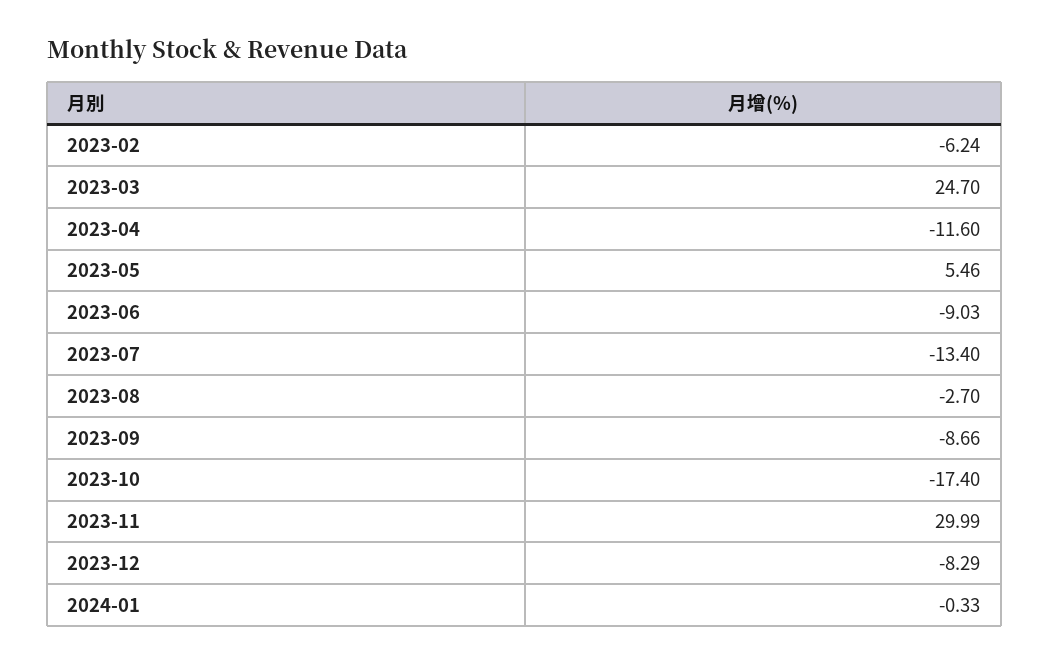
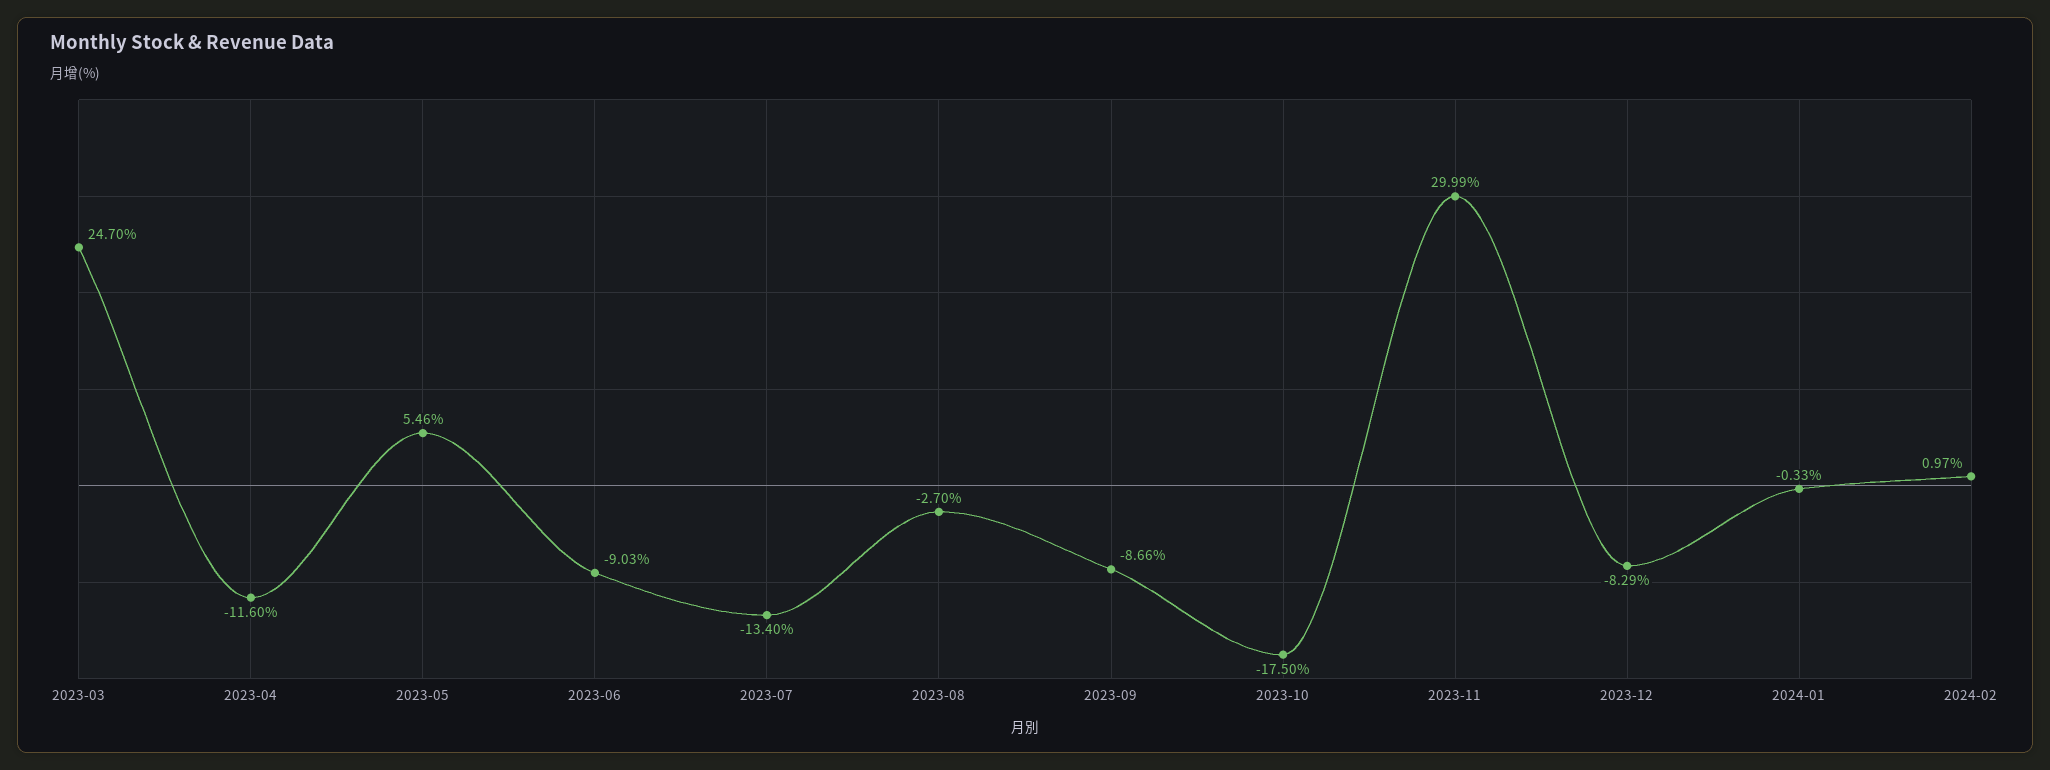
2023-02: -6.24 -> none
2023-10: -17.4 -> -17.5
2024-02: none -> 0.97

